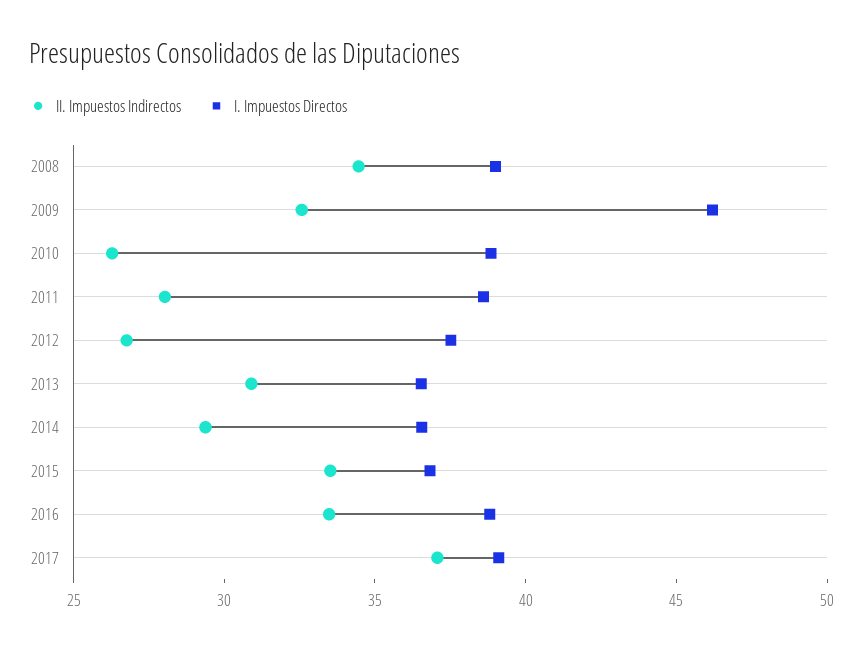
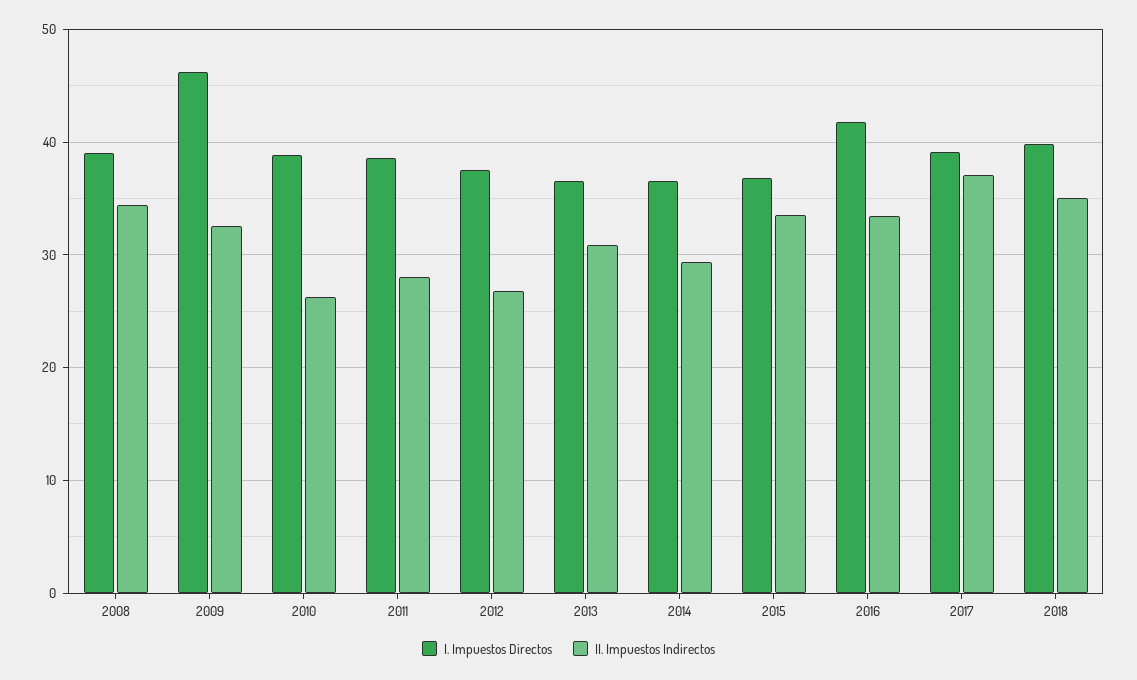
I. Impuestos Directos, 2016: 39 -> 42
I. Impuestos Directos, 2018: none -> 40
II. Impuestos Indirectos, 2018: none -> 35

